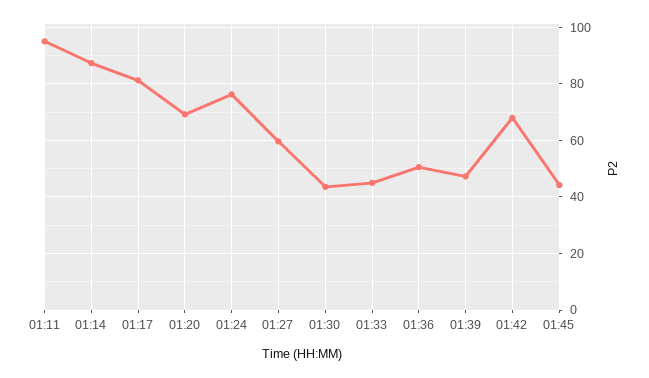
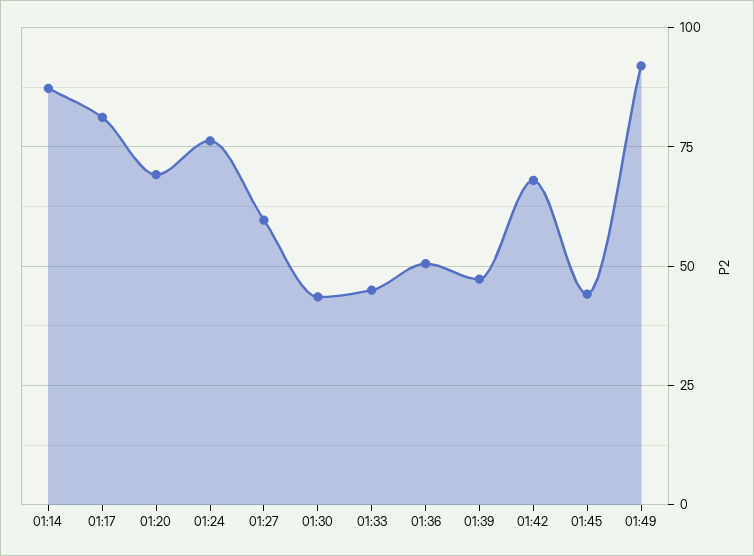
01:11: 95 -> none
01:49: none -> 92.5

